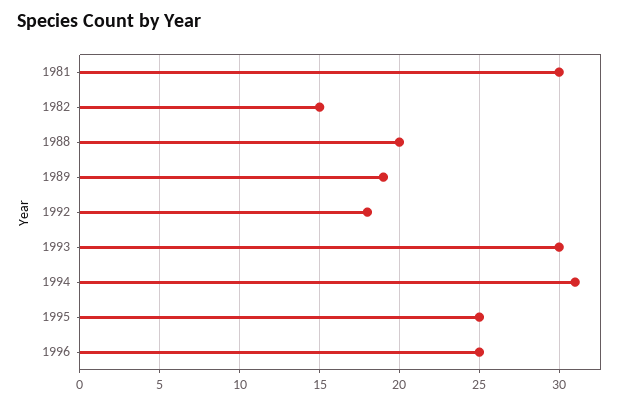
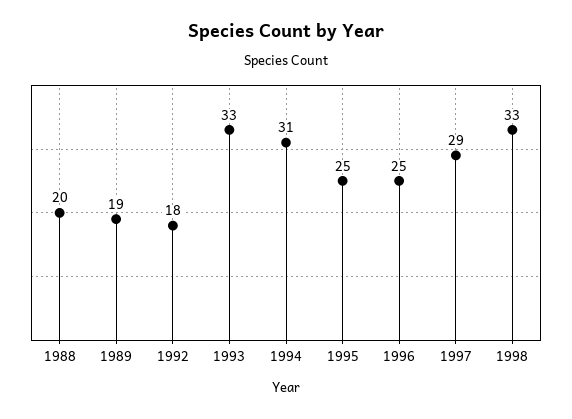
1981: 30 -> none
1982: 15 -> none
1993: 30 -> 33
1997: none -> 29
1998: none -> 33

